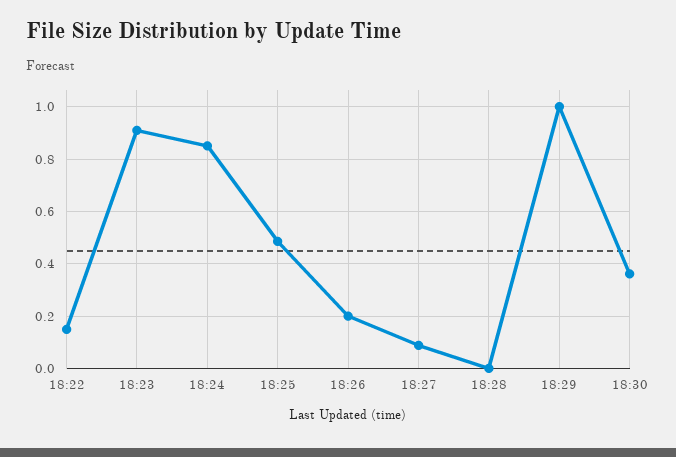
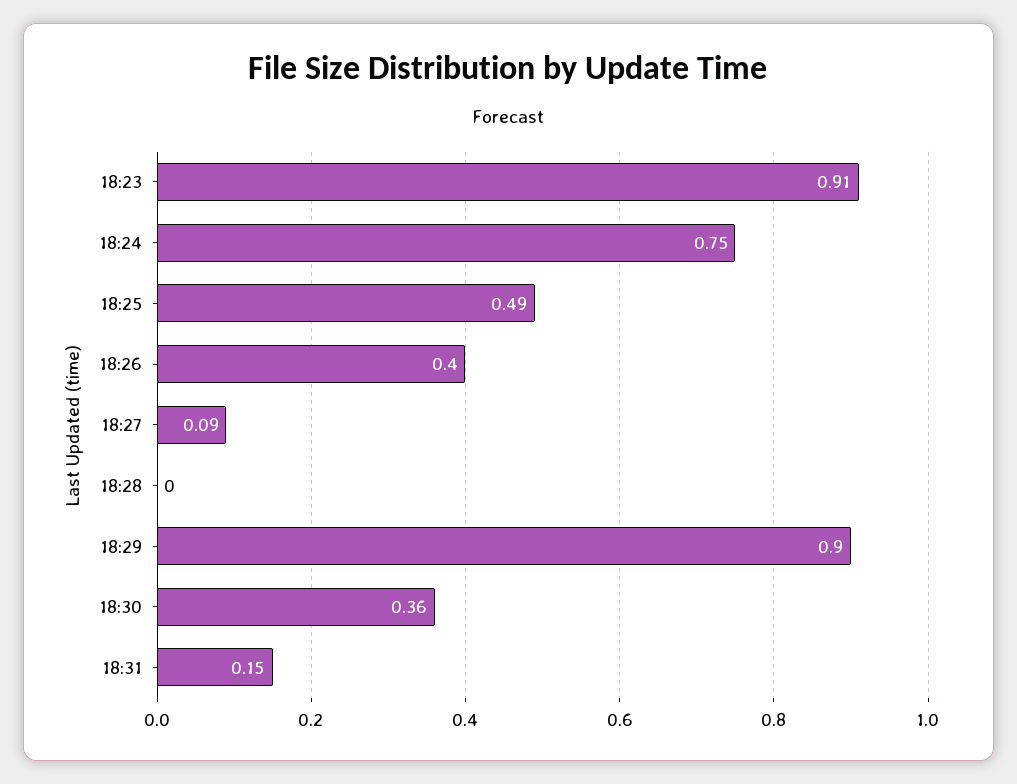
18:22: 0.15 -> none
18:24: 0.85 -> 0.75
18:26: 0.2 -> 0.4
18:29: 1 -> 0.9
18:31: none -> 0.15

